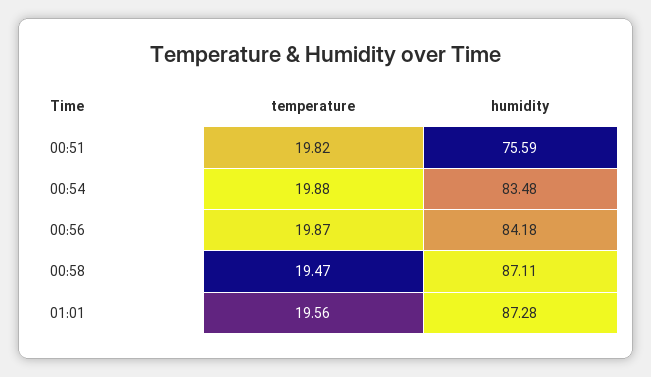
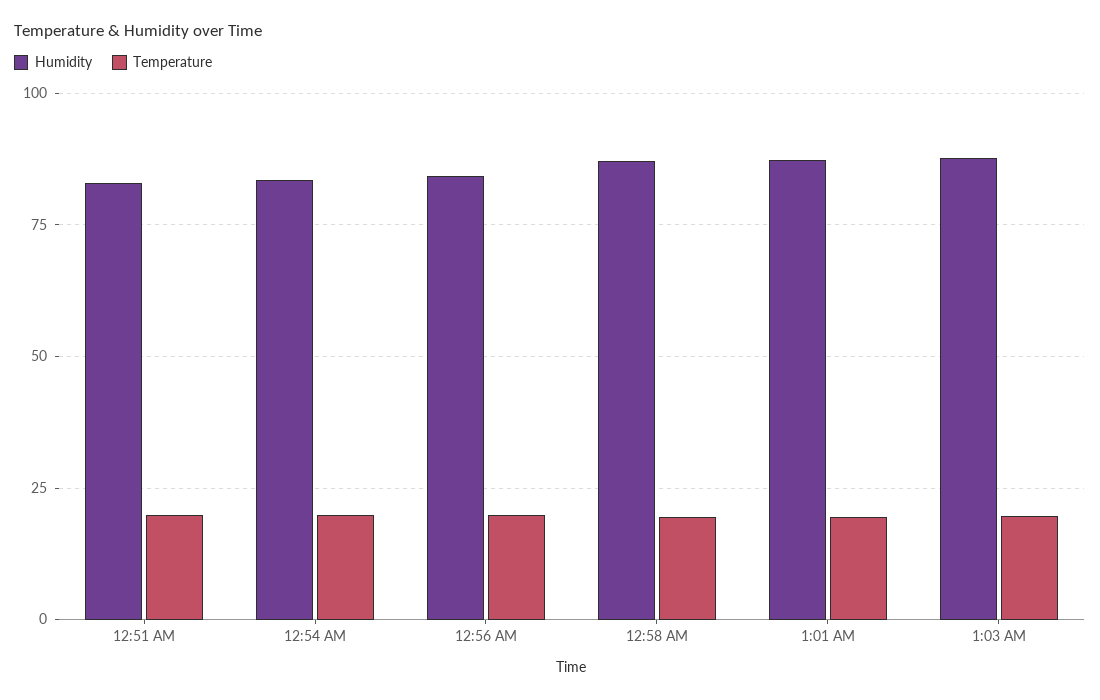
humidity, 00:51: 75.59 -> 82.5
humidity, 1:03 AM: none -> 87.5
temperature, 1:03 AM: none -> 20

